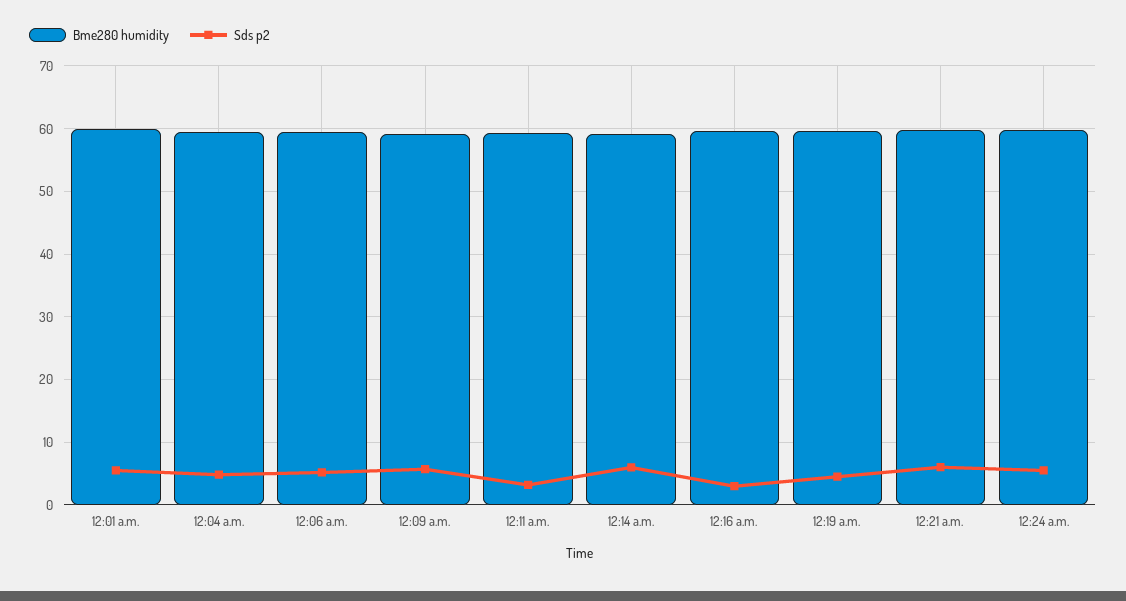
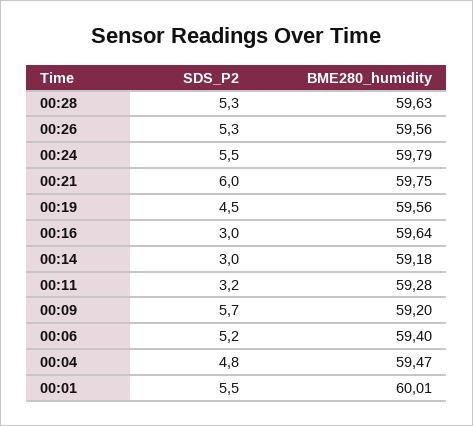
Sds p2, 12:14 a.m.: 6 -> 3
Sds p2, 00:28: none -> 5.3
Bme280 humidity, 00:28: none -> 59.63
Sds p2, 00:26: none -> 5.3
Bme280 humidity, 00:26: none -> 59.56

